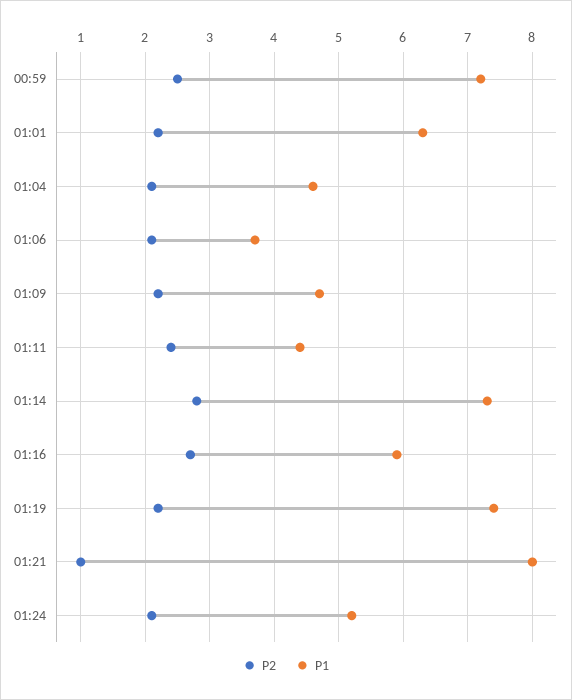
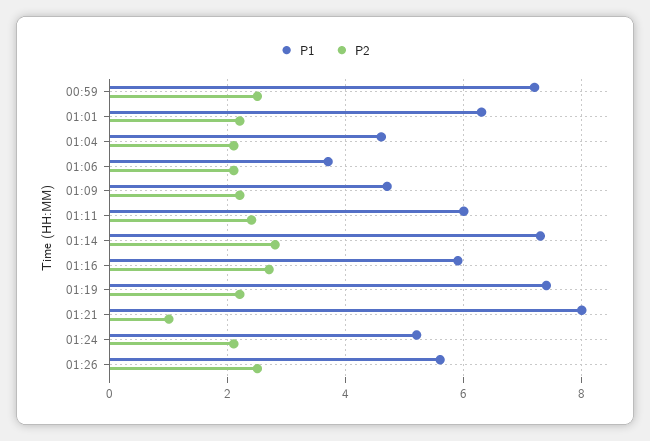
P1, 01:11: 4.4 -> 6
P1, 01:26: none -> 5.5
P2, 01:26: none -> 2.5

